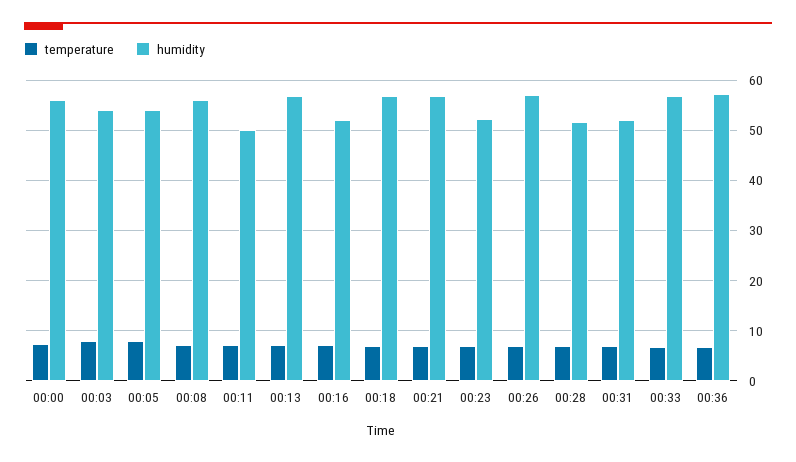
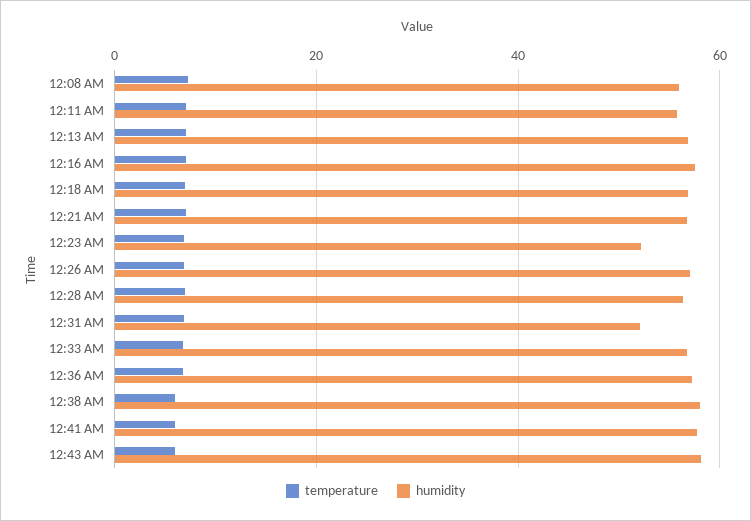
temperature, 00:00: 8 -> none
humidity, 00:00: 56 -> none
temperature, 00:03: 8 -> none
humidity, 00:03: 54 -> none
temperature, 00:05: 8 -> none
humidity, 00:05: 54 -> none
humidity, 00:11: 50 -> 56
humidity, 00:16: 52 -> 58
humidity, 00:28: 52 -> 56
temperature, 12:38 AM: none -> 6
humidity, 12:38 AM: none -> 58
temperature, 12:41 AM: none -> 6
humidity, 12:41 AM: none -> 58
temperature, 12:43 AM: none -> 6
humidity, 12:43 AM: none -> 58

